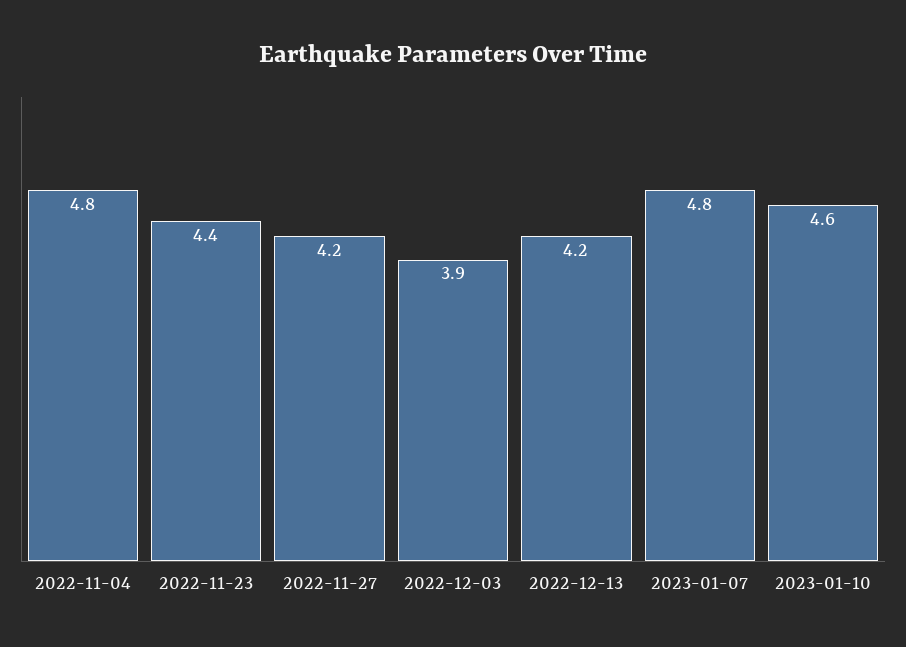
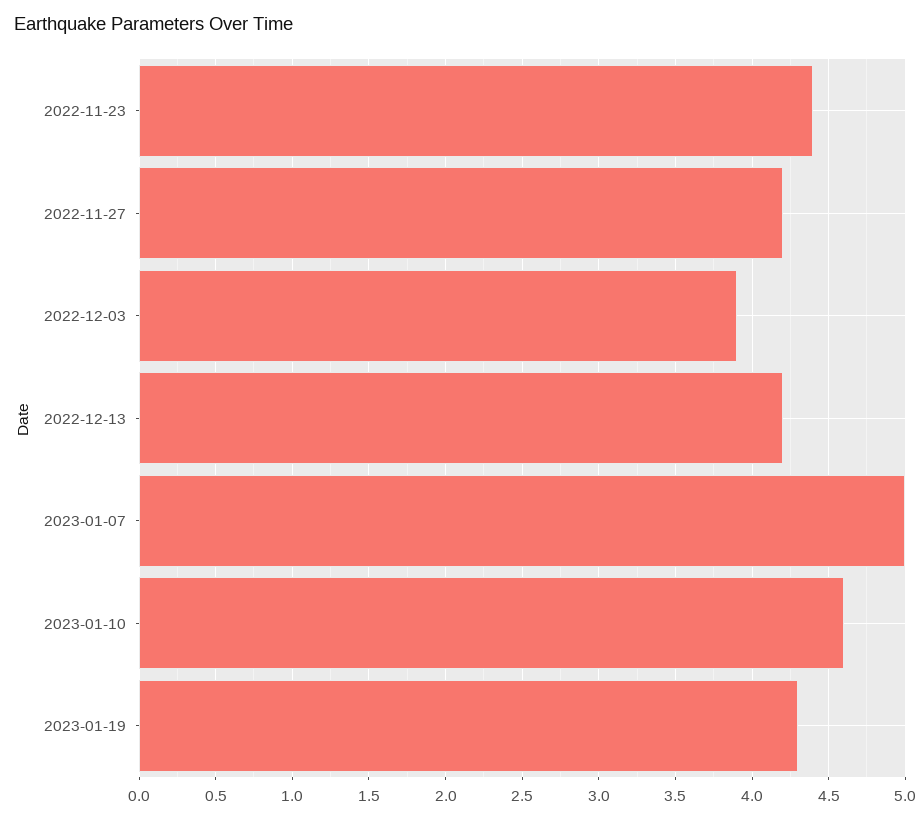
2022-11-04: 4.8 -> none
2023-01-07: 4.8 -> 5
2023-01-19: none -> 4.3

